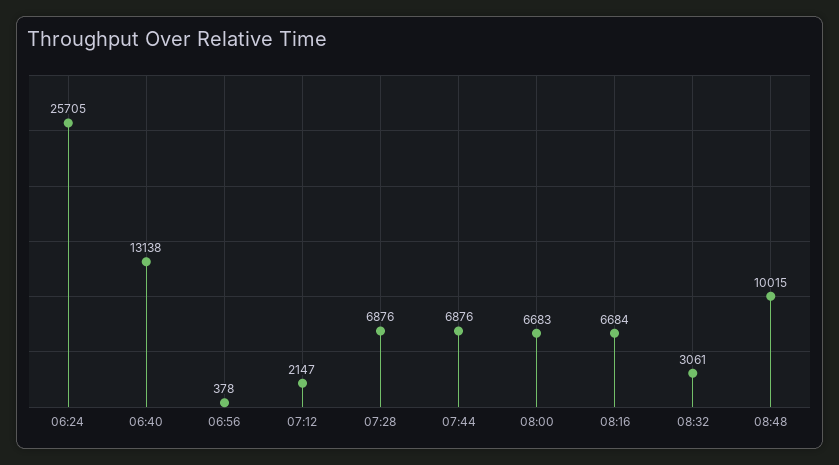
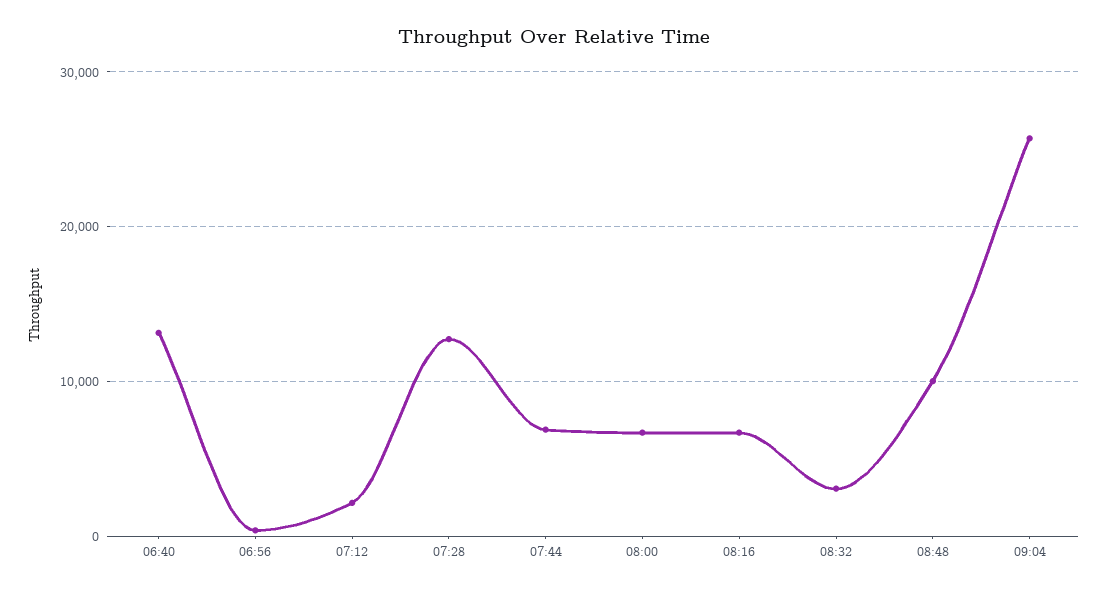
06:24: 25705 -> none
07:28: 6876 -> 13000
09:04: none -> 26000

